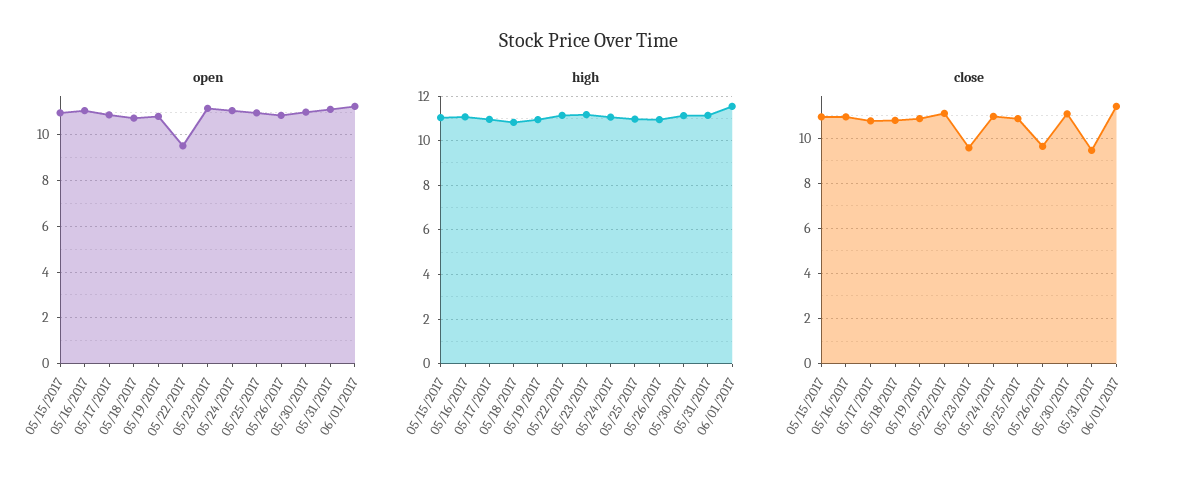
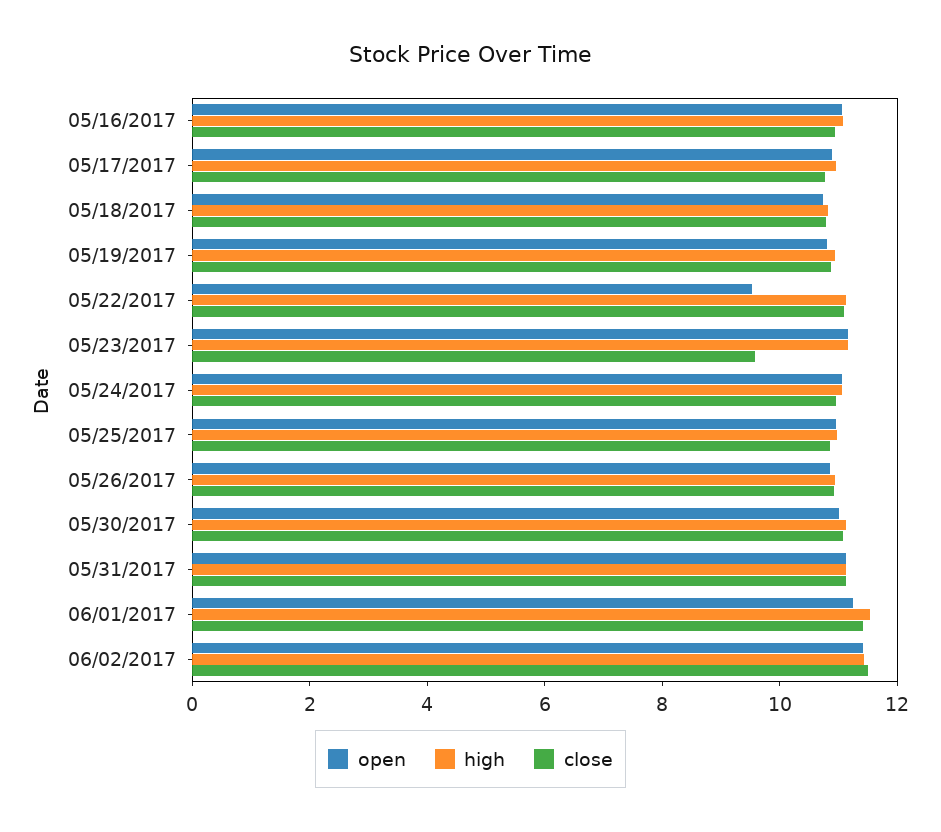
open, 05/15/2017: 11 -> none
high, 05/15/2017: 11 -> none
close, 05/15/2017: 11 -> none
close, 05/26/2017: 9.5 -> 11
close, 05/31/2017: 9.5 -> 11
open, 06/02/2017: none -> 11.5
high, 06/02/2017: none -> 11.5
close, 06/02/2017: none -> 11.5

